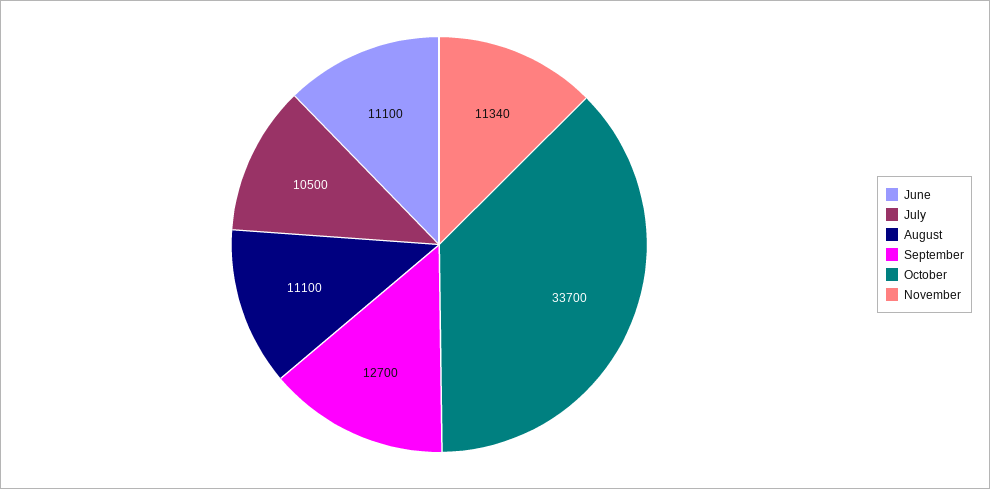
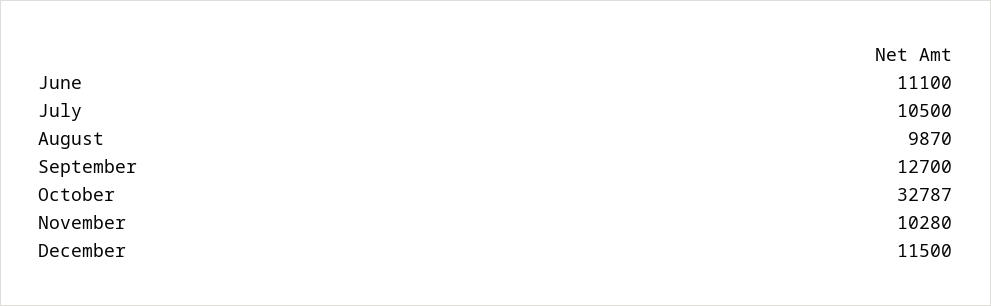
August: 11100 -> 9870
October: 33700 -> 32787
November: 11340 -> 10280
December: none -> 11500

